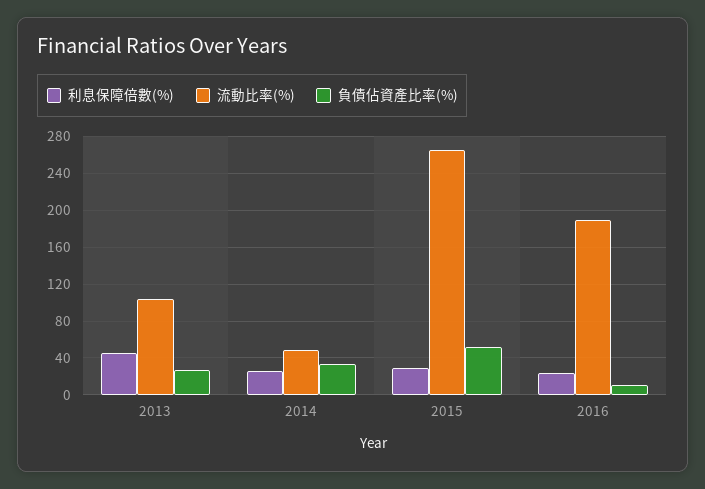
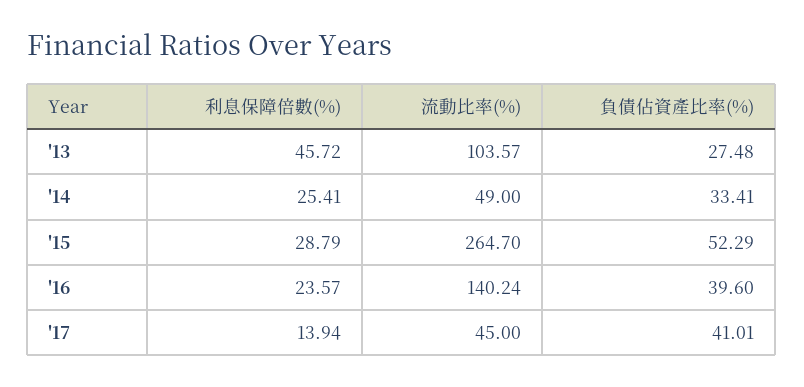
流動比率(%), 2016: 190 -> 140.24
負債佔資產比率(%), 2016: 10 -> 39.6
利息保障倍數(%), '17: none -> 13.94
流動比率(%), '17: none -> 45
負債佔資產比率(%), '17: none -> 41.01

